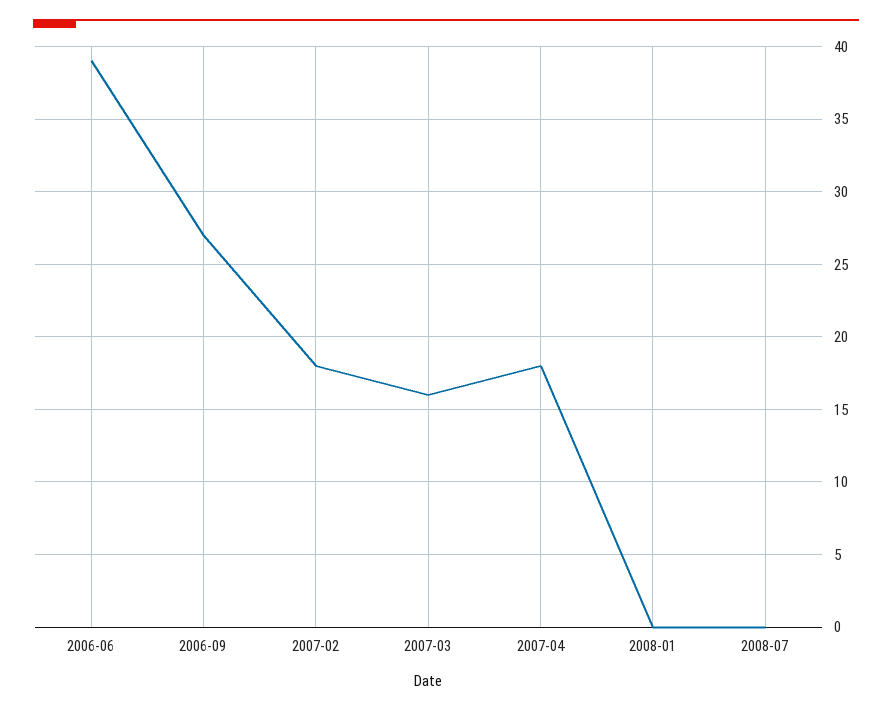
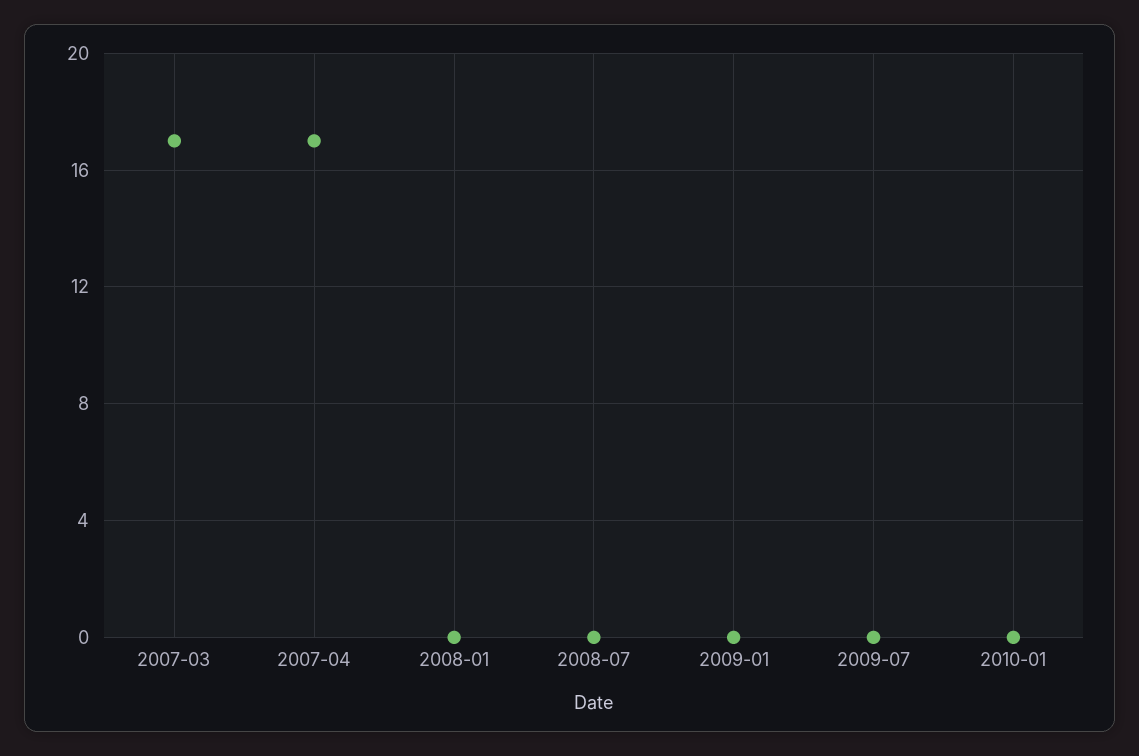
2006-06: 39 -> none
2006-09: 27 -> none
2007-02: 18 -> none
2007-03: 16 -> 17
2007-04: 18 -> 17
2009-01: none -> 0
2009-07: none -> 0
2010-01: none -> 0

